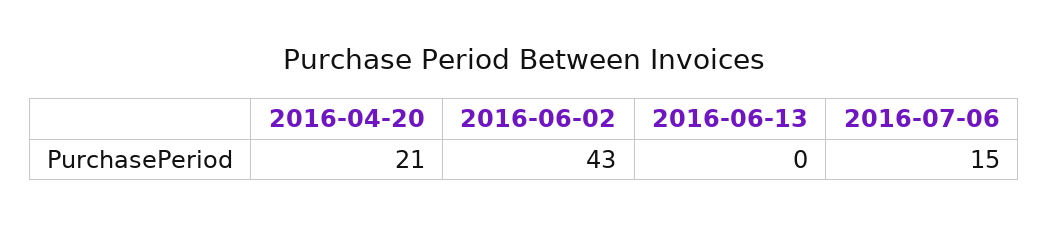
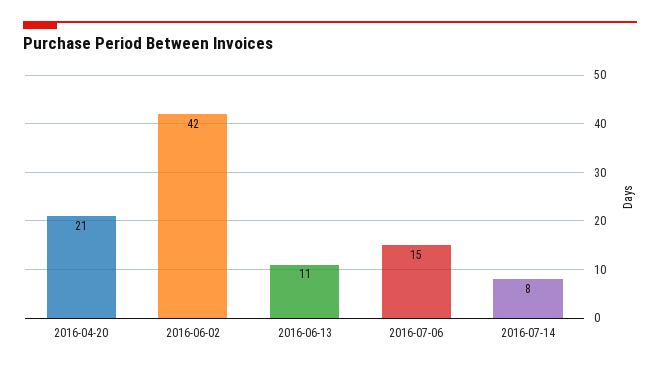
2016-06-02: 43 -> 42
2016-06-13: 0 -> 11
2016-07-14: none -> 8

